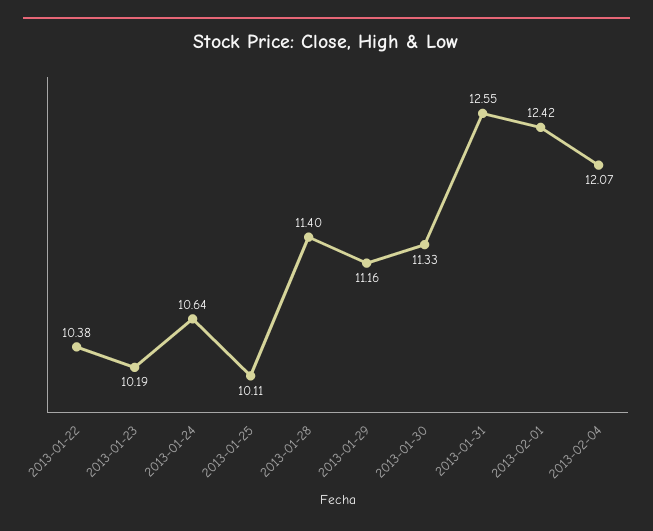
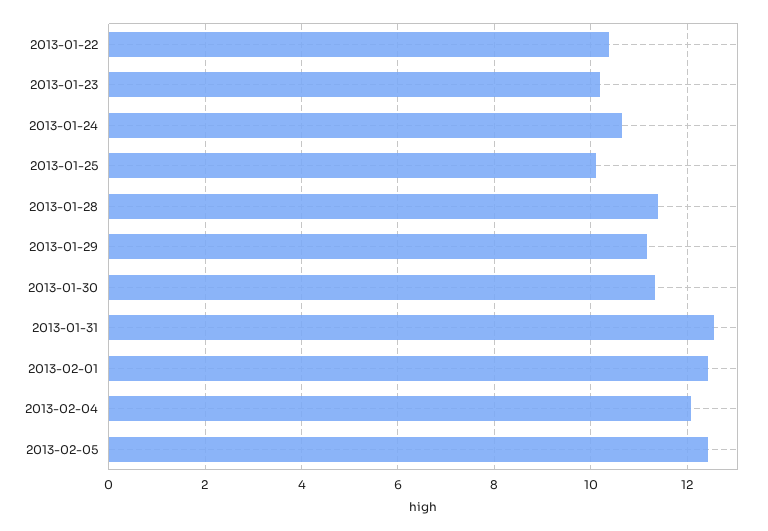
2013-02-05: none -> 12.4

